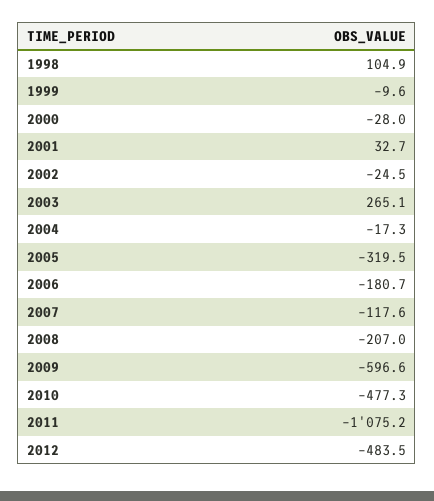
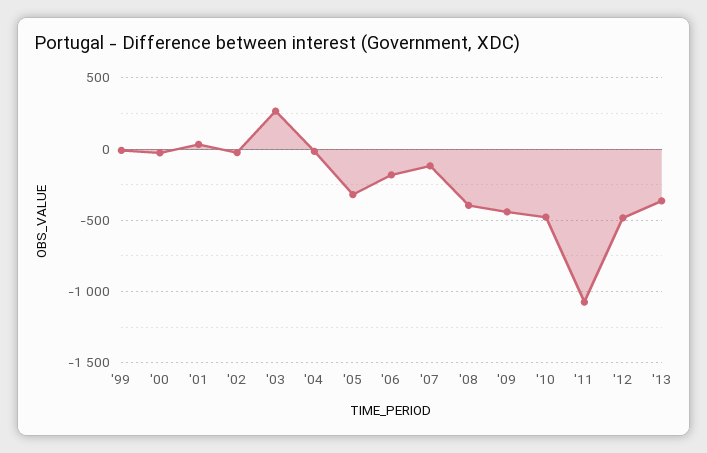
1998: 104.9 -> none
2008: -207 -> -400
2009: -596.6 -> -450
'13: none -> -350

